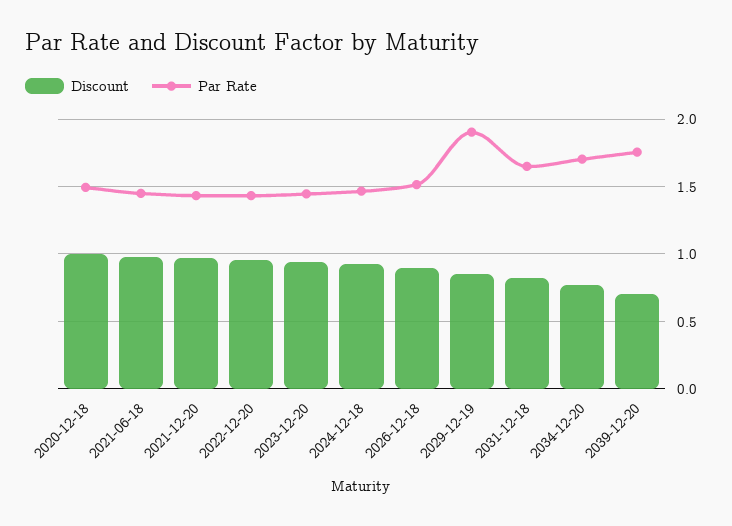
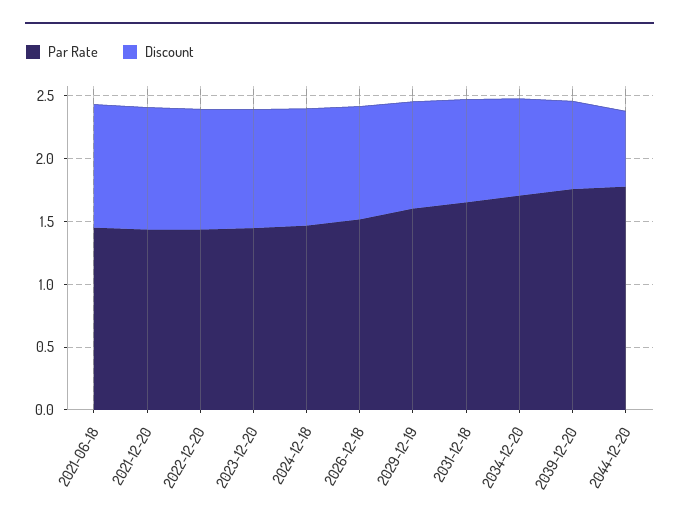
Discount, 2020-12-18: 1 -> none
Par Rate, 2020-12-18: 1.5 -> none
Par Rate, 2029-12-19: 1.9 -> 1.6
Par Rate, 2044-12-20: none -> 1.8
Discount, 2044-12-20: none -> 0.6

